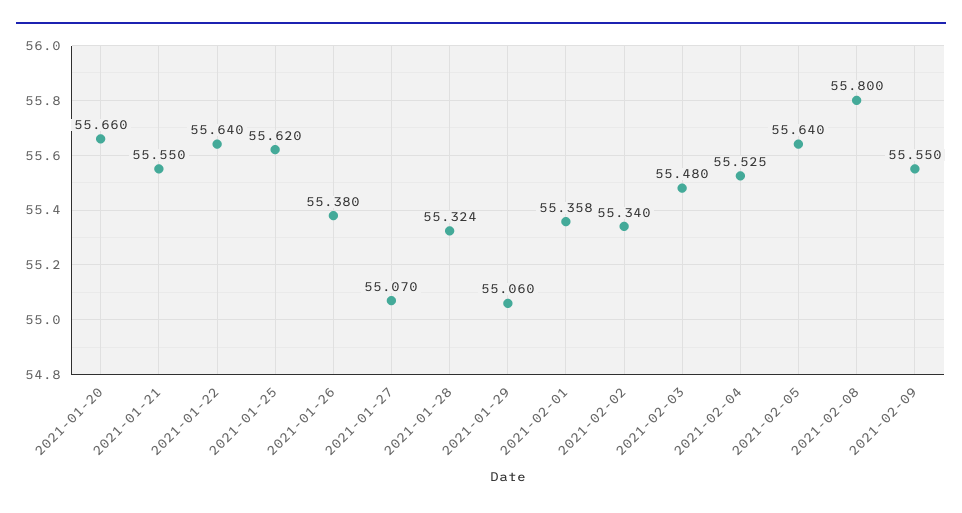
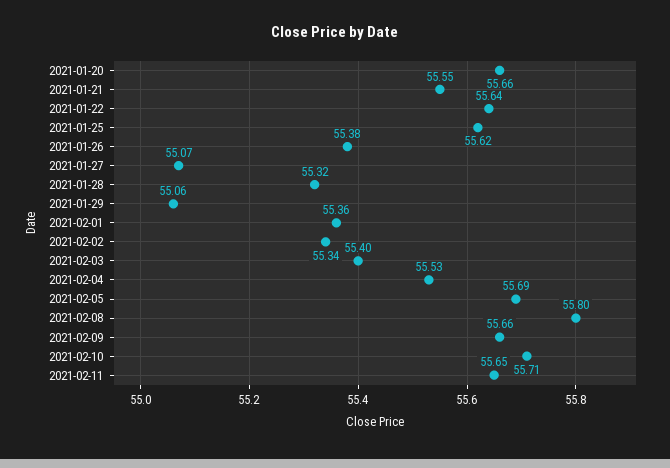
2021-02-03: 55.48 -> 55.4
2021-02-05: 55.64 -> 55.69
2021-02-09: 55.55 -> 55.66
2021-02-10: none -> 55.71
2021-02-11: none -> 55.65

